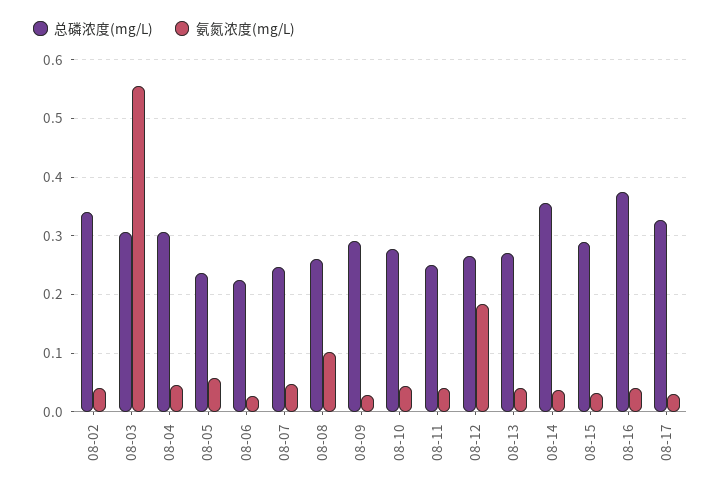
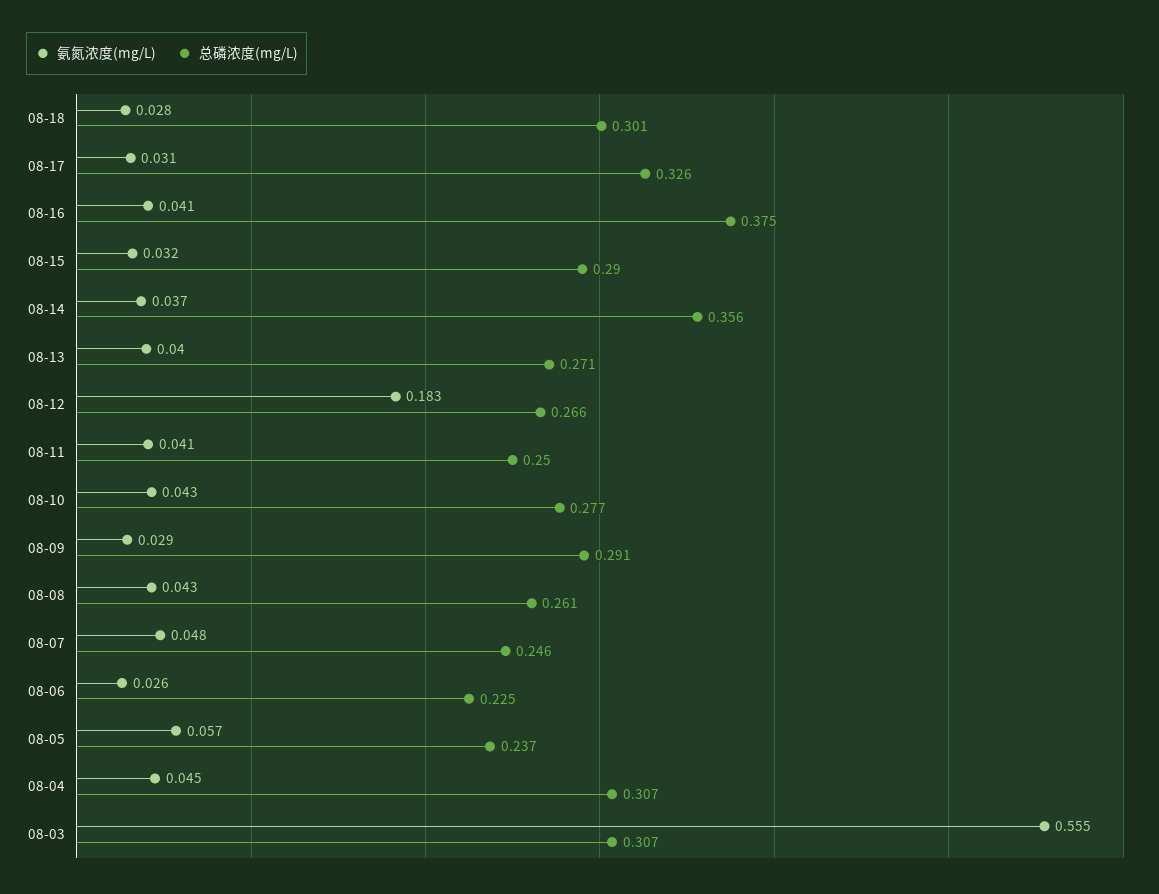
总磷浓度(mg/L), 08-02: 0.34 -> none
氨氮浓度(mg/L), 08-02: 0.04 -> none
氨氮浓度(mg/L), 08-08: 0.1 -> 0.043
氨氮浓度(mg/L), 08-18: none -> 0.028
总磷浓度(mg/L), 08-18: none -> 0.301

